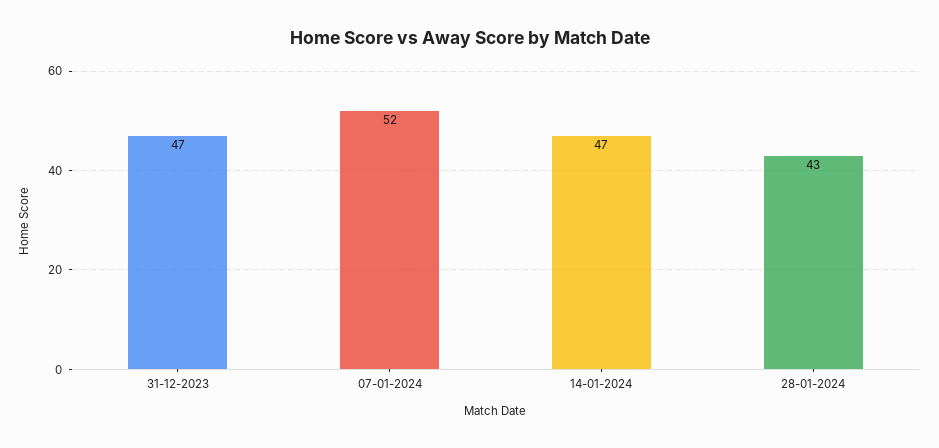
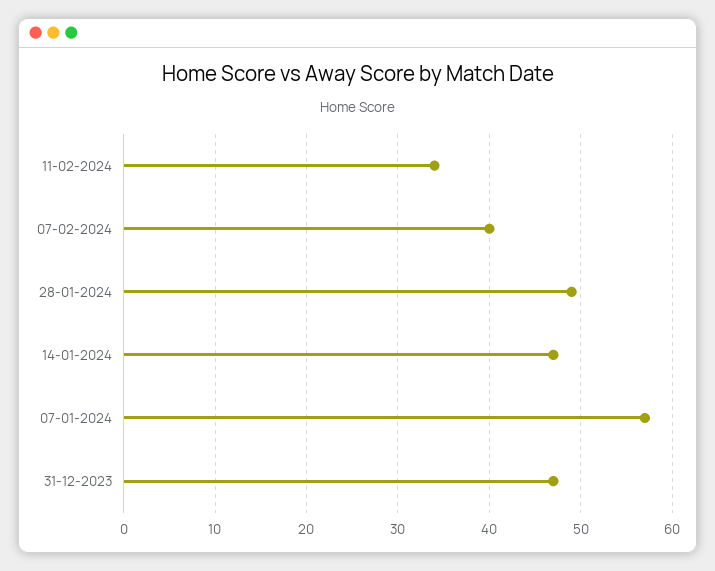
07-01-2024: 52 -> 57
28-01-2024: 43 -> 49
11-02-2024: none -> 34
07-02-2024: none -> 40

